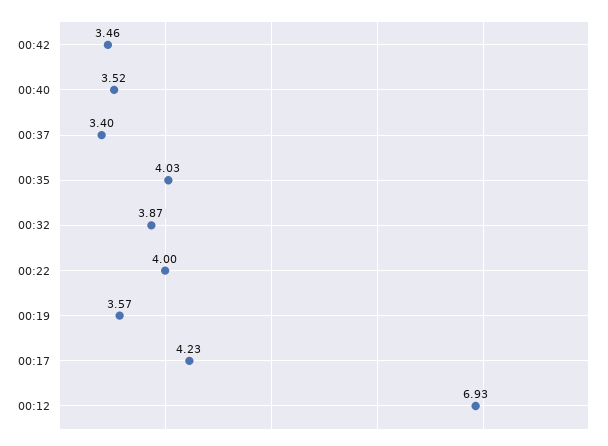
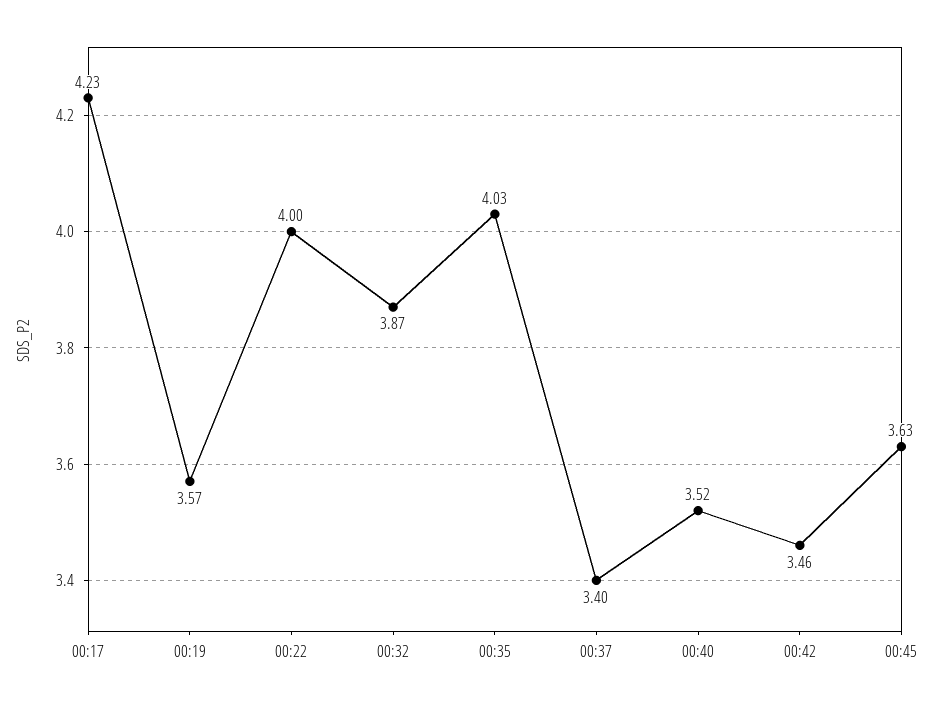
00:12: 6.93 -> none
00:45: none -> 3.63

